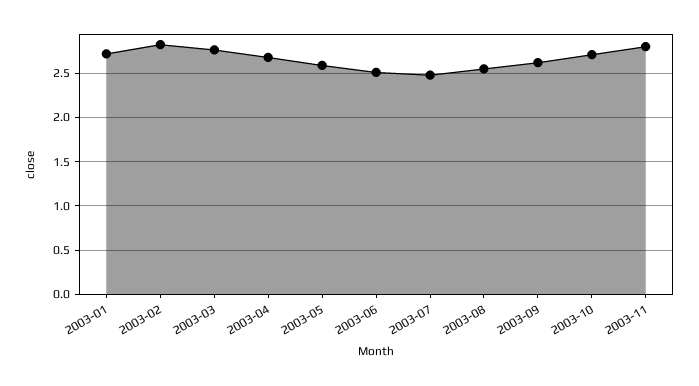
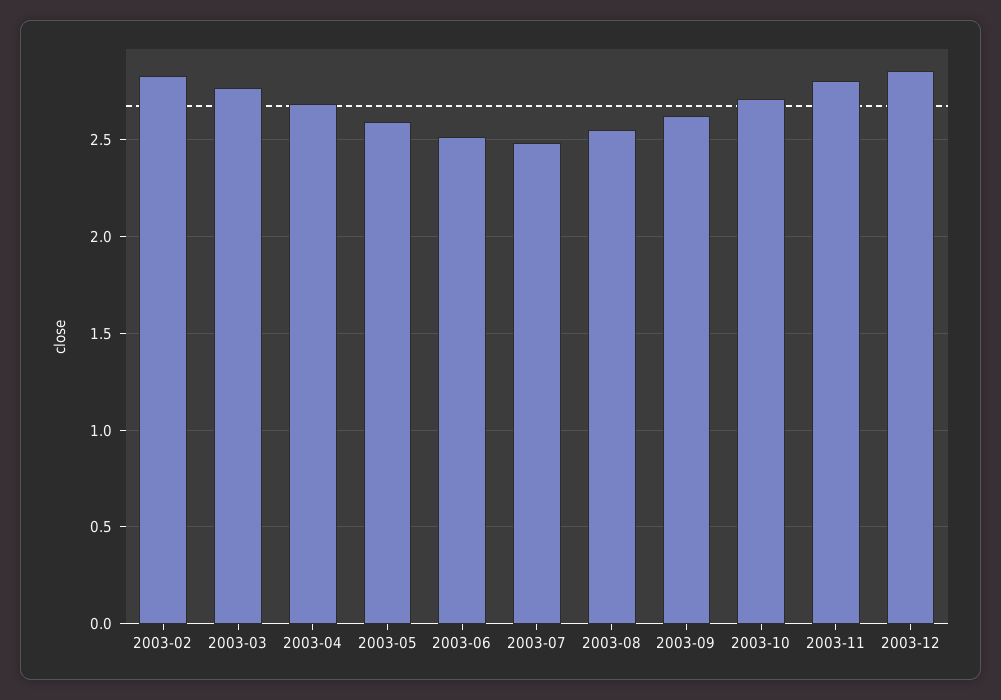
2003-01: 2.7 -> none
2003-12: none -> 2.85

